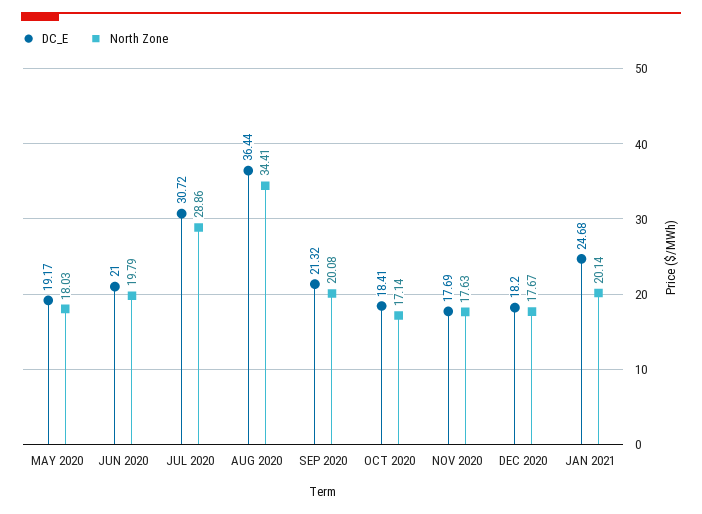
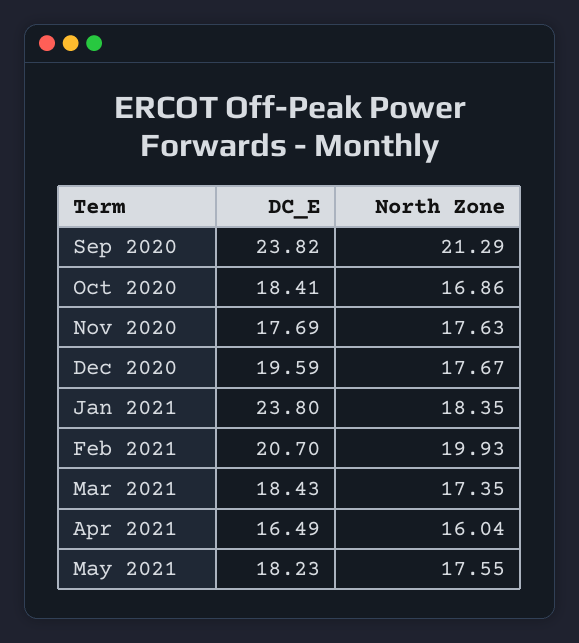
DC_E, MAY 2020: 19.17 -> none
North Zone, MAY 2020: 18.03 -> none
DC_E, JUN 2020: 21 -> none
North Zone, JUN 2020: 19.79 -> none
DC_E, JUL 2020: 30.72 -> none
North Zone, JUL 2020: 28.86 -> none
DC_E, AUG 2020: 36.44 -> none
North Zone, AUG 2020: 34.41 -> none
DC_E, SEP 2020: 21.32 -> 23.82
North Zone, SEP 2020: 20.08 -> 21.29
North Zone, OCT 2020: 17.14 -> 16.86
DC_E, DEC 2020: 18.2 -> 19.59
DC_E, JAN 2021: 24.68 -> 23.8
North Zone, JAN 2021: 20.14 -> 18.35
DC_E, Feb 2021: none -> 20.7
North Zone, Feb 2021: none -> 19.93
DC_E, Mar 2021: none -> 18.43
North Zone, Mar 2021: none -> 17.35
DC_E, Apr 2021: none -> 16.49
North Zone, Apr 2021: none -> 16.04
DC_E, May 2021: none -> 18.23
North Zone, May 2021: none -> 17.55

